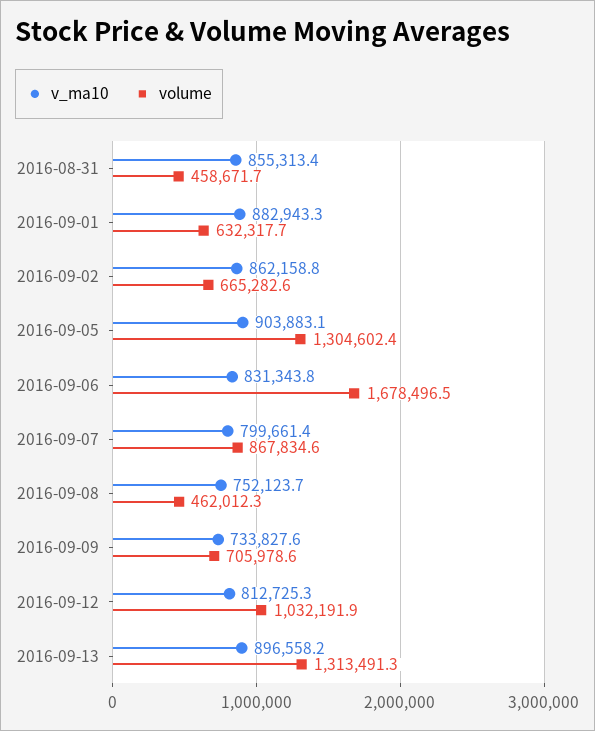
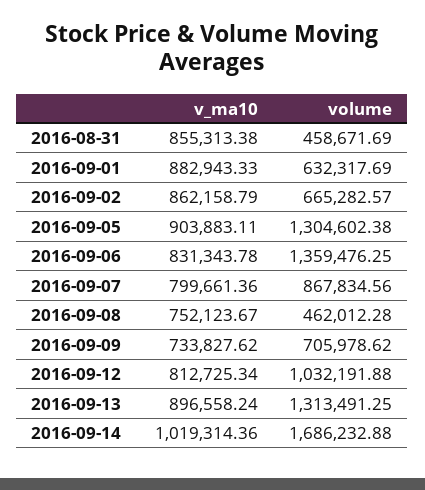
volume, 2016-09-06: 1678496.5 -> 1359476.25
v_ma10, 2016-09-14: none -> 1019314.36
volume, 2016-09-14: none -> 1686232.88

